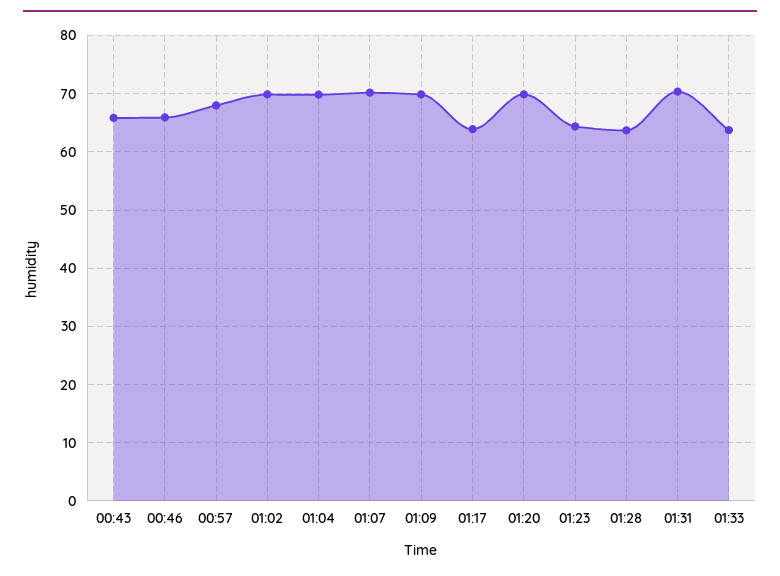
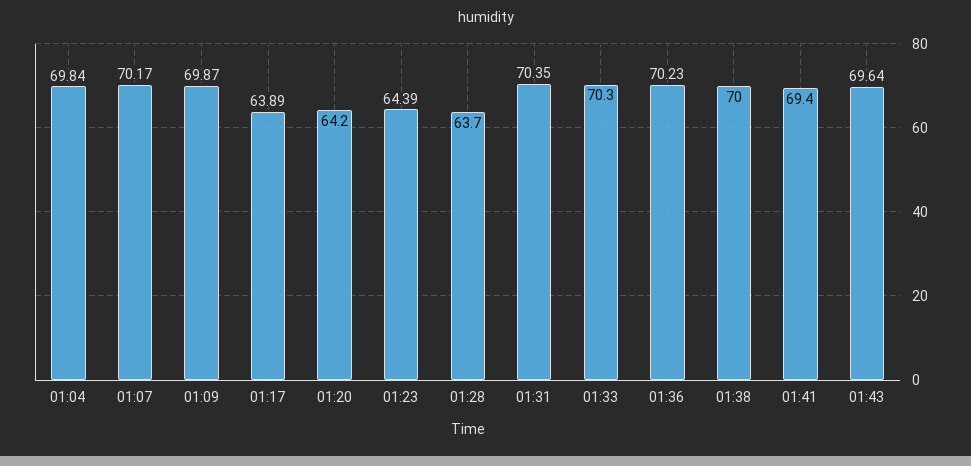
00:43: 66 -> none
00:46: 66 -> none
00:57: 68 -> none
01:02: 70 -> none
01:20: 70 -> 64.2
01:33: 64 -> 70.3
01:36: none -> 70.23
01:38: none -> 70
01:41: none -> 69.4
01:43: none -> 69.64

